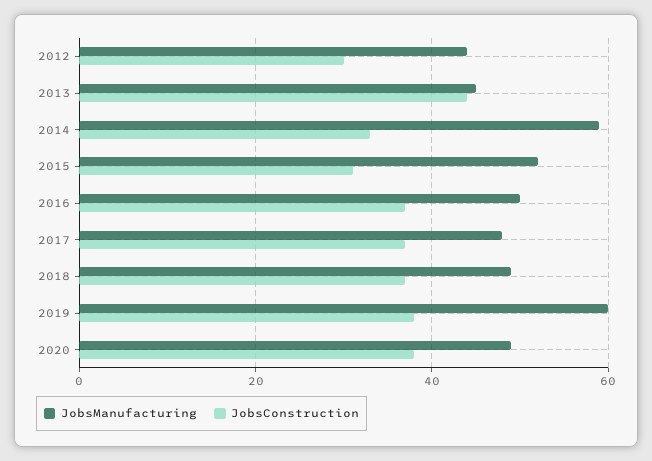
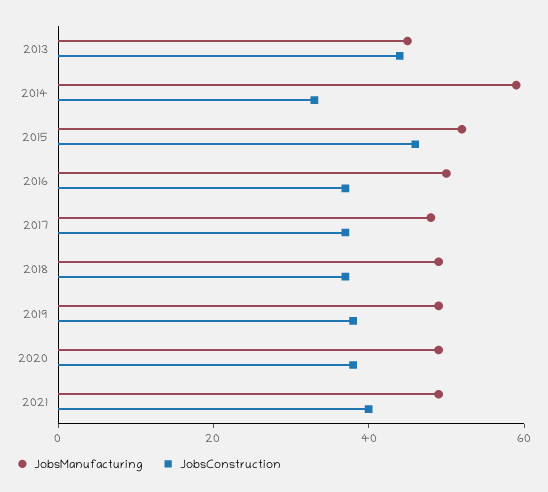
JobsManufacturing, 2012: 45 -> none
JobsConstruction, 2012: 30 -> none
JobsConstruction, 2015: 30 -> 45
JobsManufacturing, 2019: 60 -> 50
JobsManufacturing, 2021: none -> 50
JobsConstruction, 2021: none -> 40

